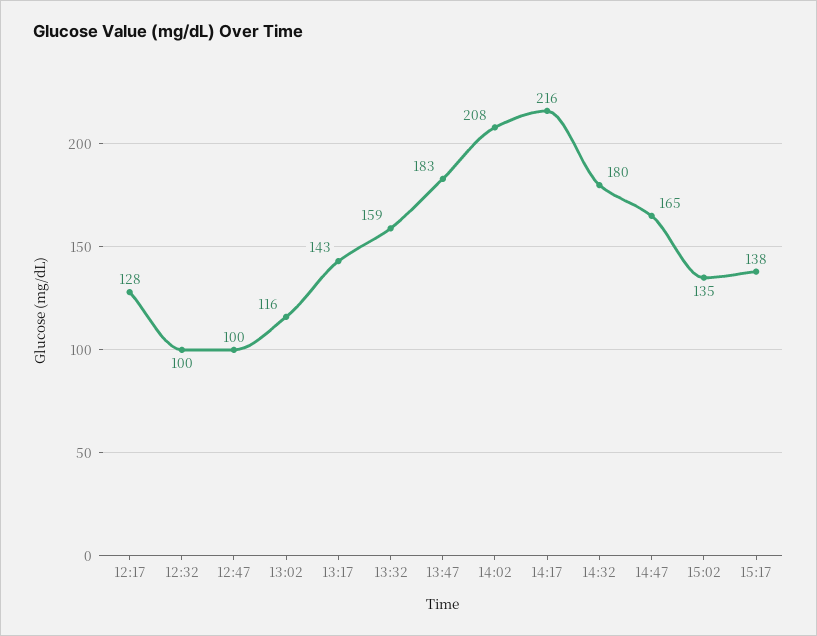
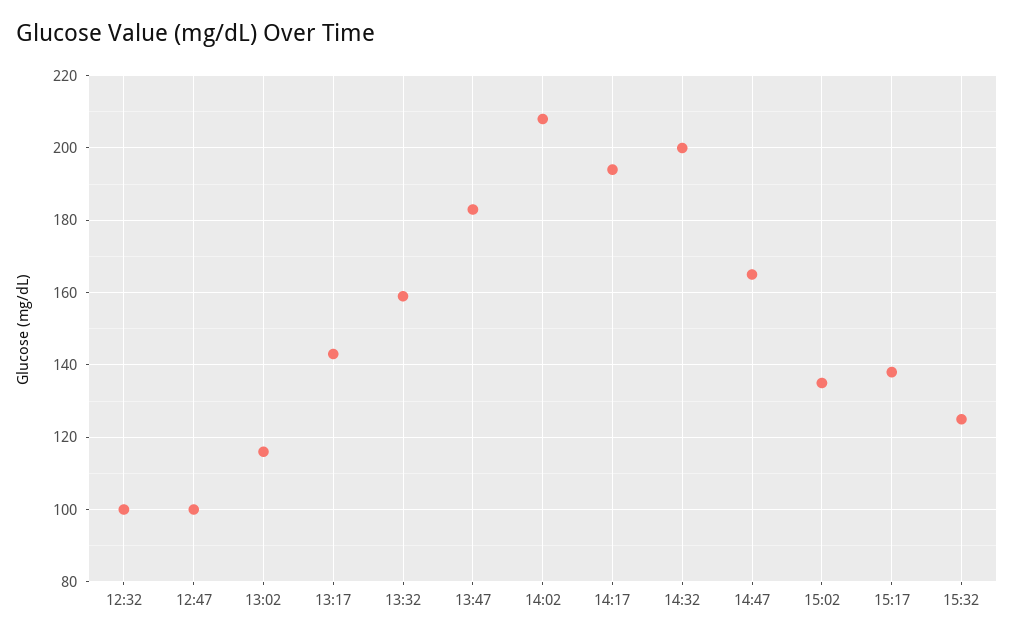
12:17: 128 -> none
14:17: 216 -> 195
14:32: 180 -> 200
15:32: none -> 125

